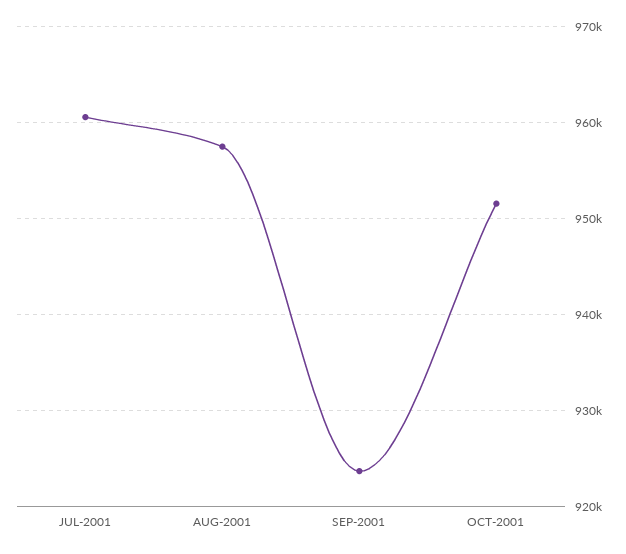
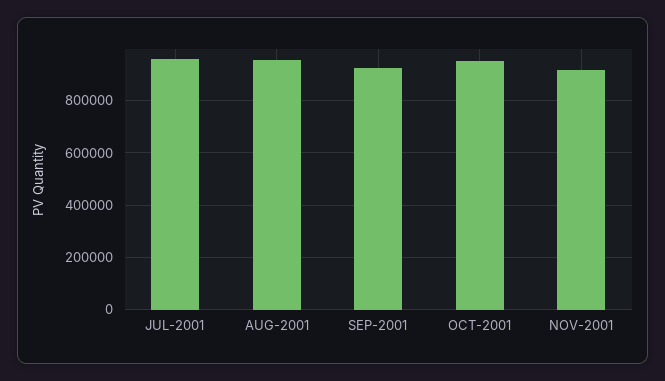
NOV-2001: none -> 925000

